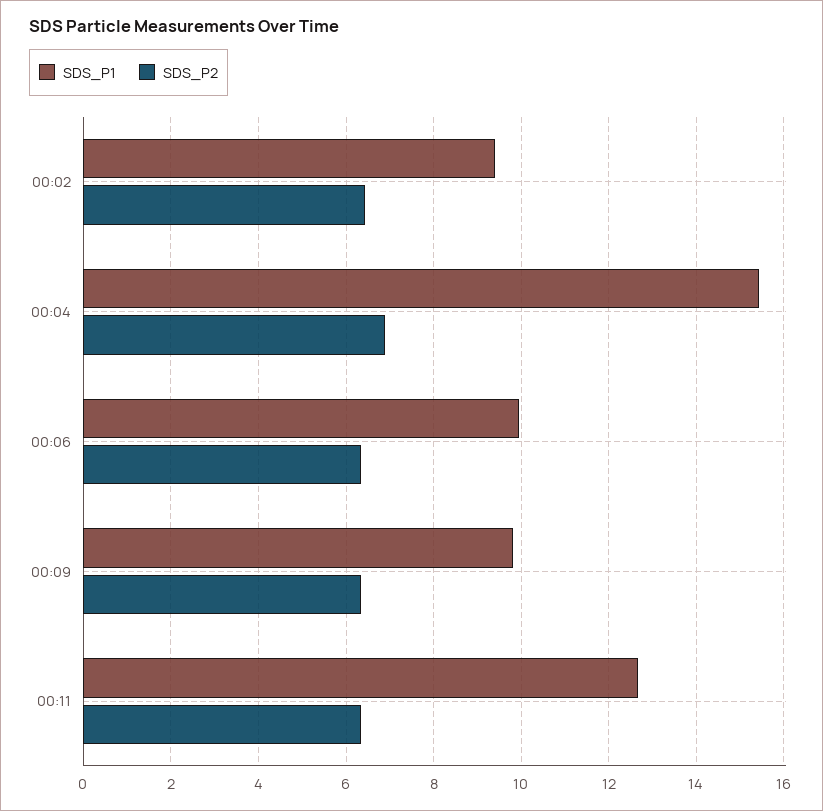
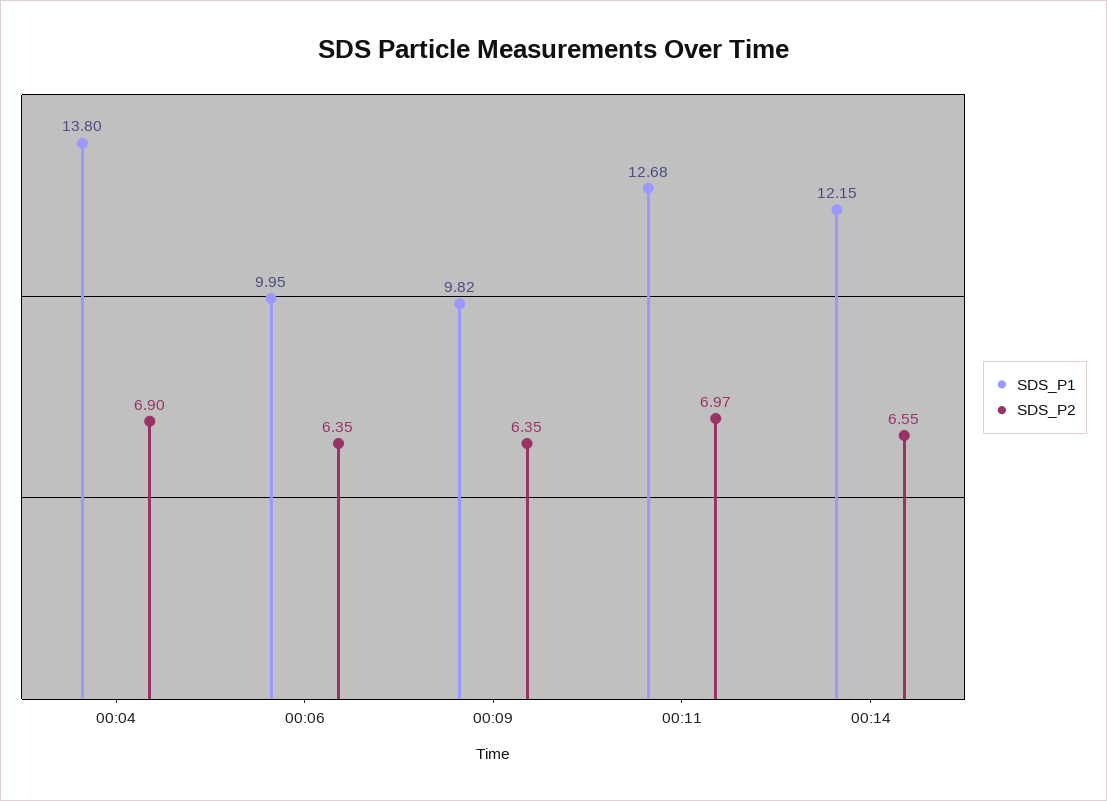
SDS_P1, 00:02: 9.4 -> none
SDS_P2, 00:02: 6.4 -> none
SDS_P1, 00:04: 15.4 -> 13.8
SDS_P2, 00:11: 6.4 -> 6.97
SDS_P1, 00:14: none -> 12.15
SDS_P2, 00:14: none -> 6.55

